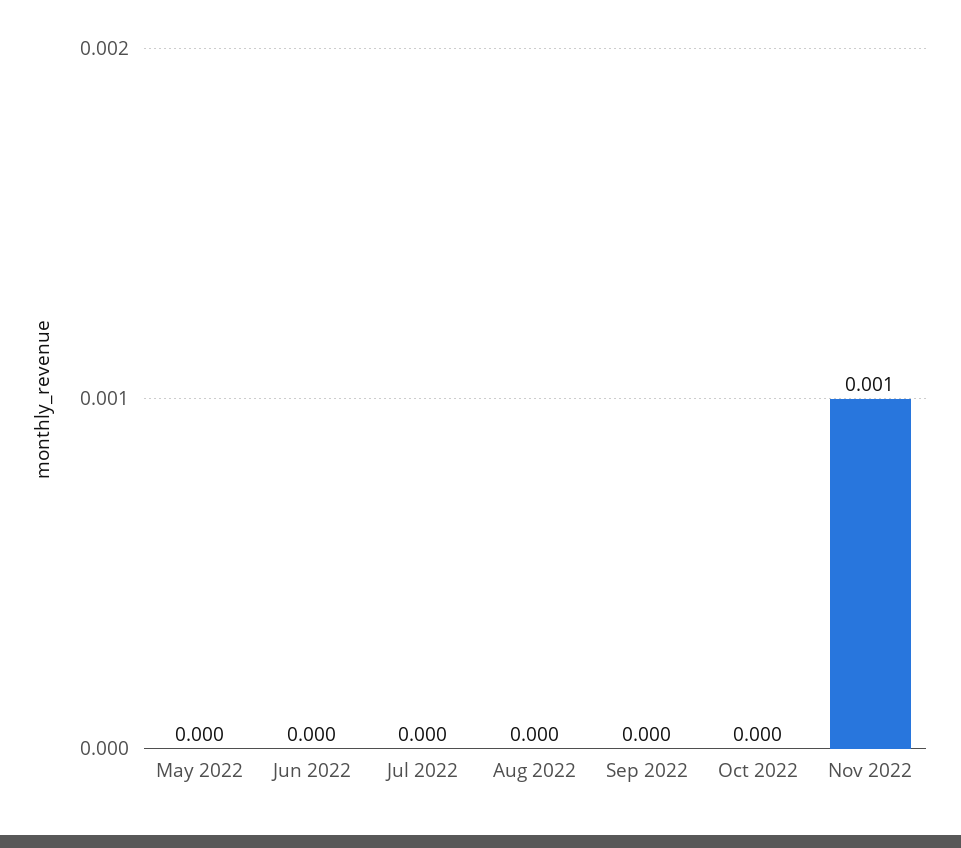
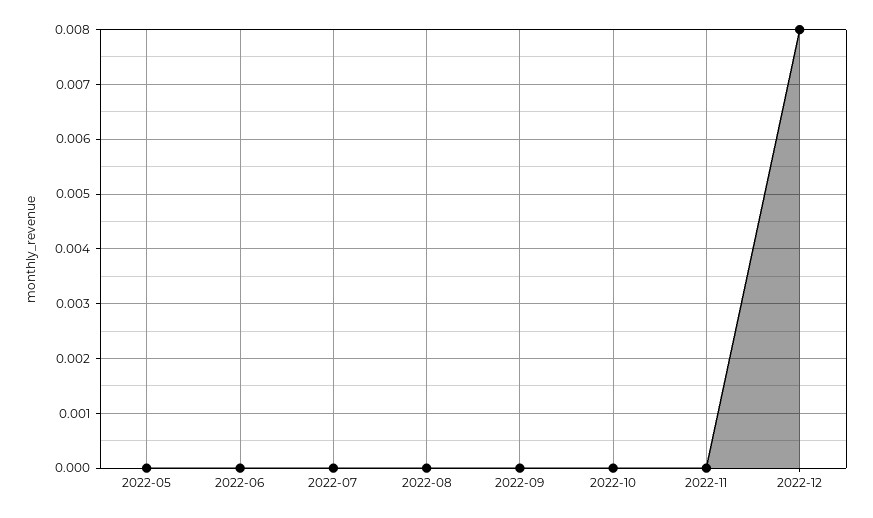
Nov 2022: 0.001 -> 0
2022-12: none -> 0.008

